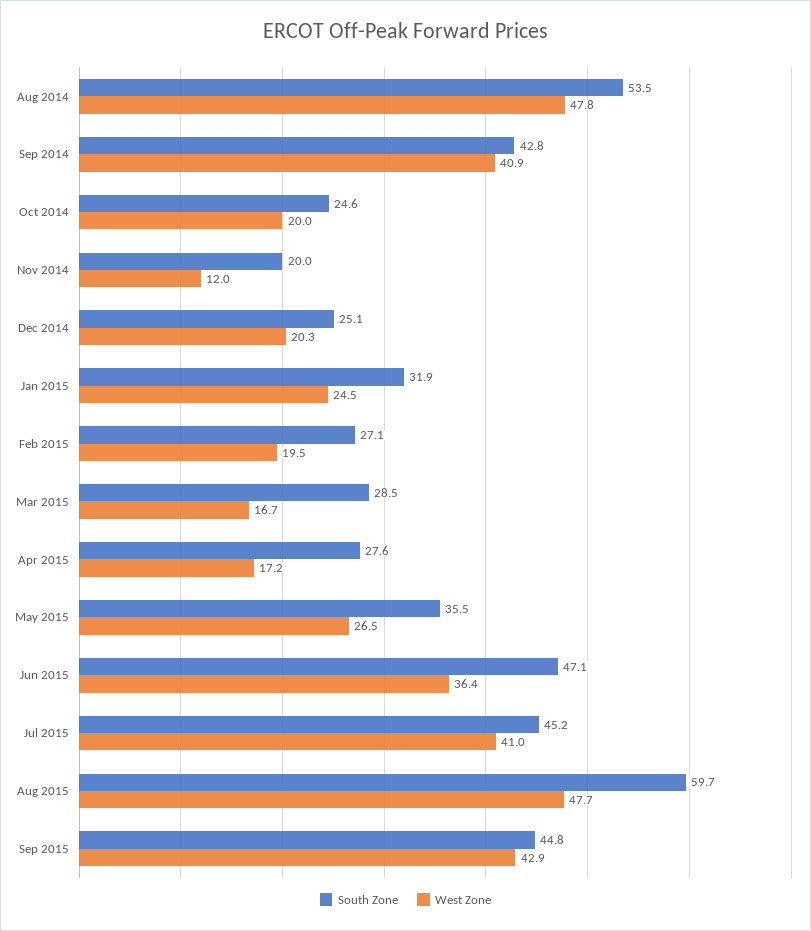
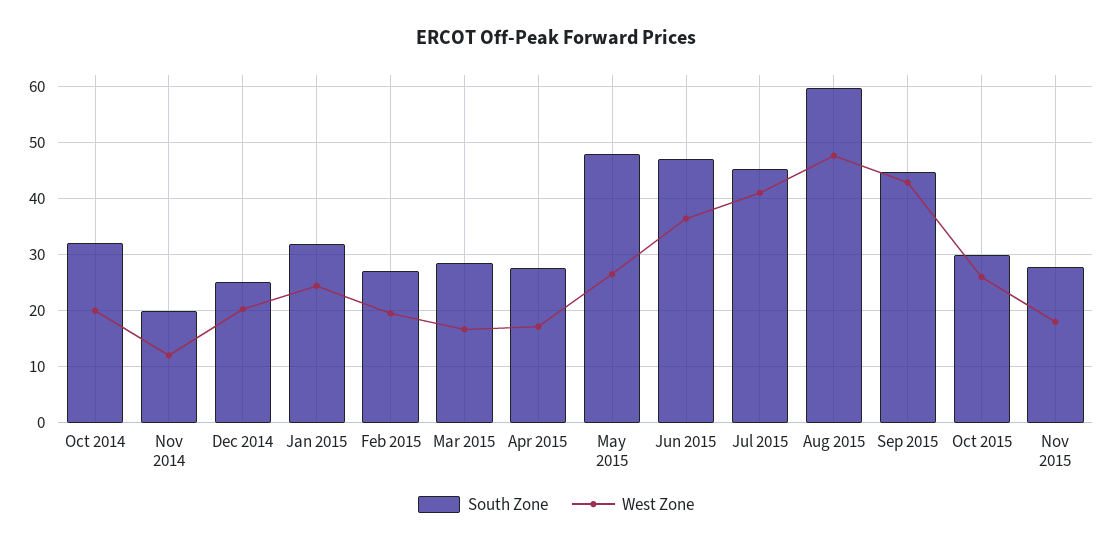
South Zone, Aug 2014: 53.5 -> none
West Zone, Aug 2014: 47.8 -> none
South Zone, Sep 2014: 42.8 -> none
West Zone, Sep 2014: 40.9 -> none
South Zone, Oct 2014: 24.6 -> 32
South Zone, May 2015: 35.5 -> 48
South Zone, Oct 2015: none -> 30
West Zone, Oct 2015: none -> 26
South Zone, Nov 2015: none -> 28
West Zone, Nov 2015: none -> 18

